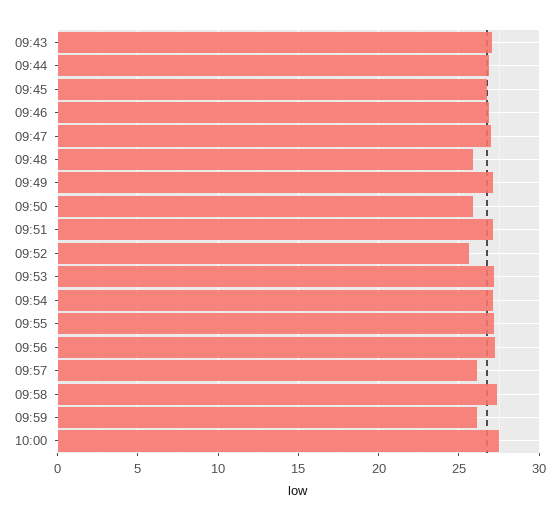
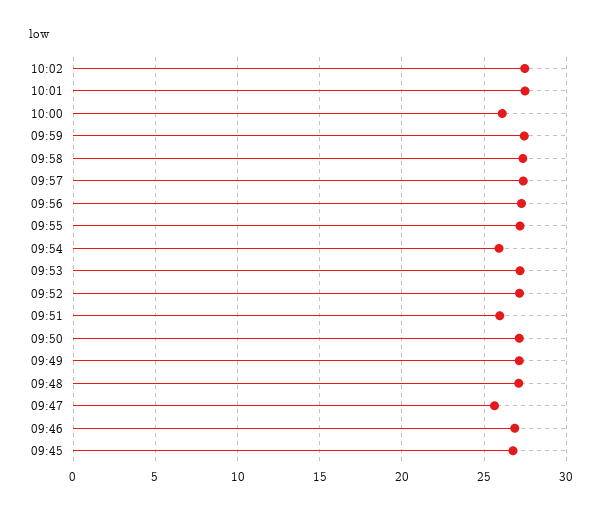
09:43: 27 -> none
09:44: 27 -> none
09:47: 27 -> 25.5
09:48: 26 -> 27
09:50: 26 -> 27
09:51: 27 -> 26
09:52: 25.5 -> 27
09:54: 27 -> 26
09:57: 26 -> 27.5
09:59: 26 -> 27.5
10:00: 27.5 -> 26
10:02: none -> 27.5
10:01: none -> 27.5

